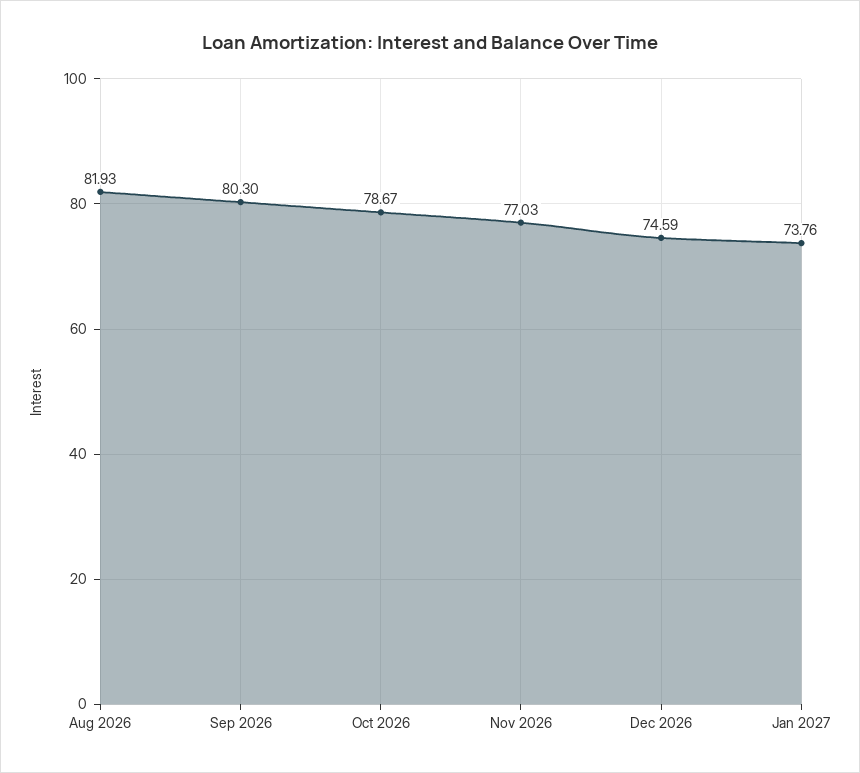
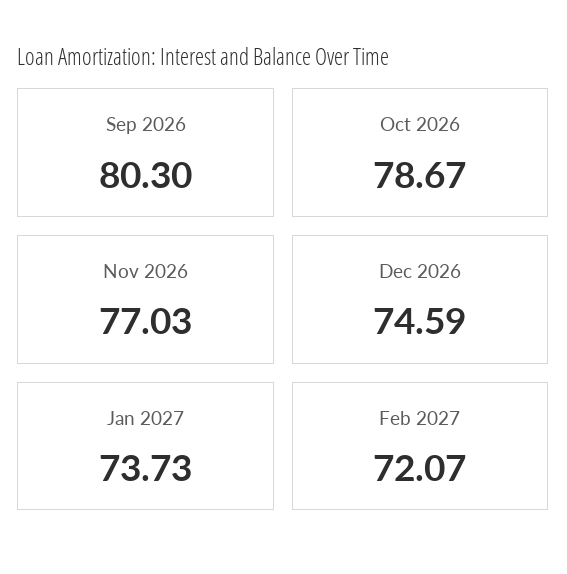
Aug 2026: 81.93 -> none
Jan 2027: 73.76 -> 73.73
Feb 2027: none -> 72.07

